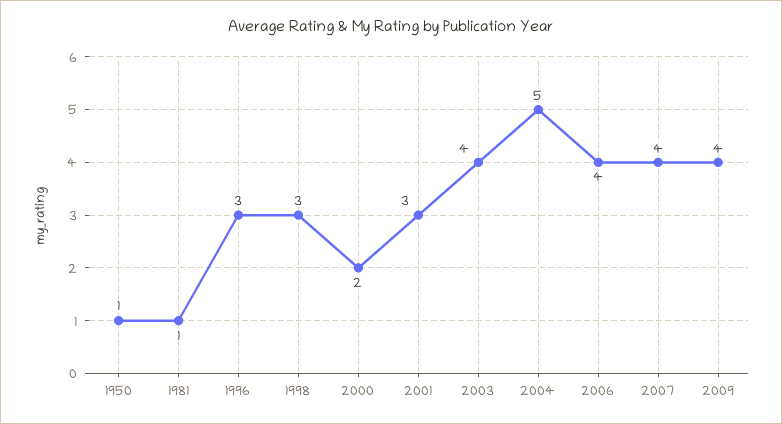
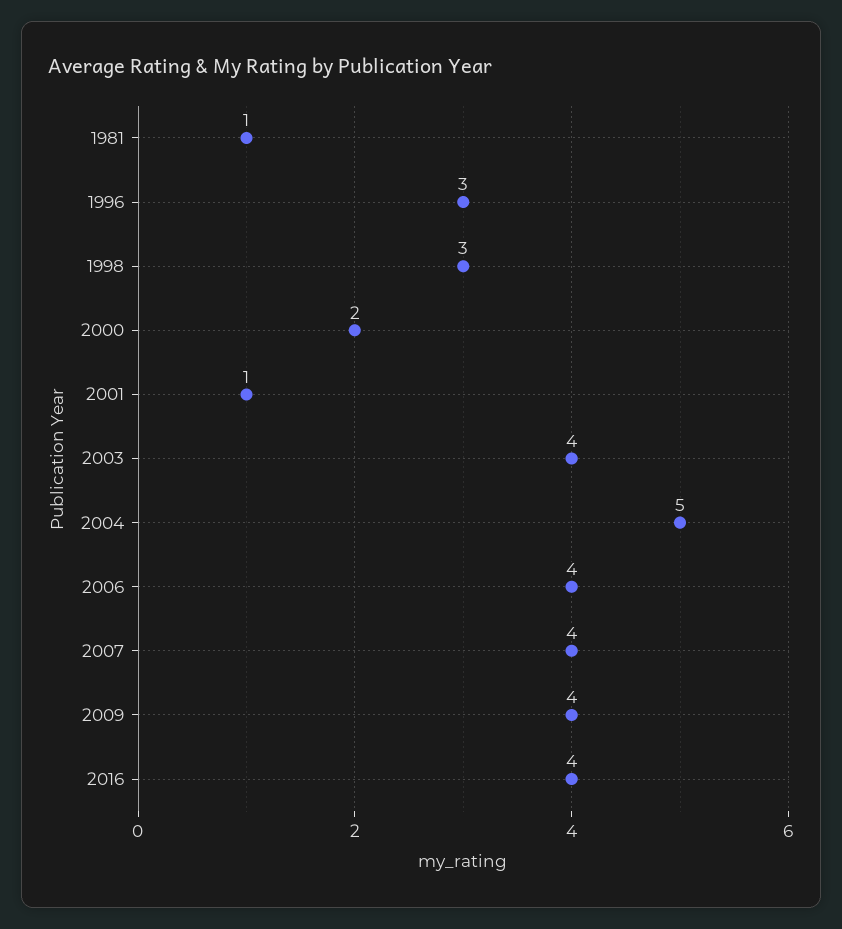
1950: 1 -> none
2001: 3 -> 1
2016: none -> 4

